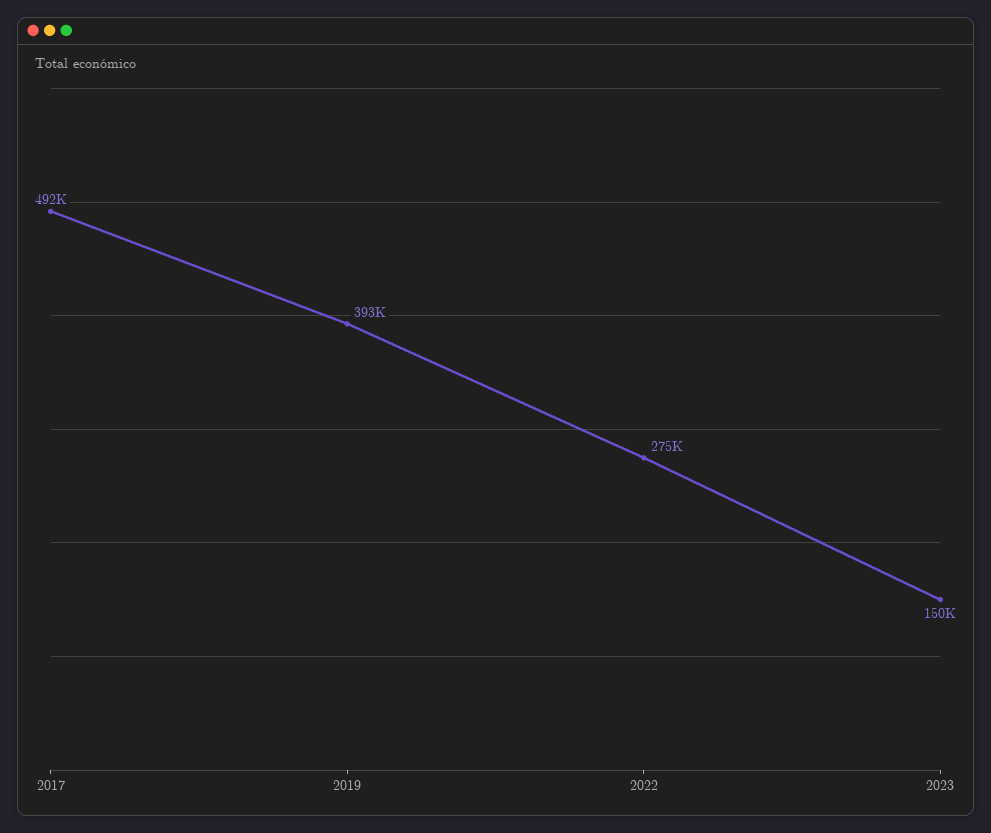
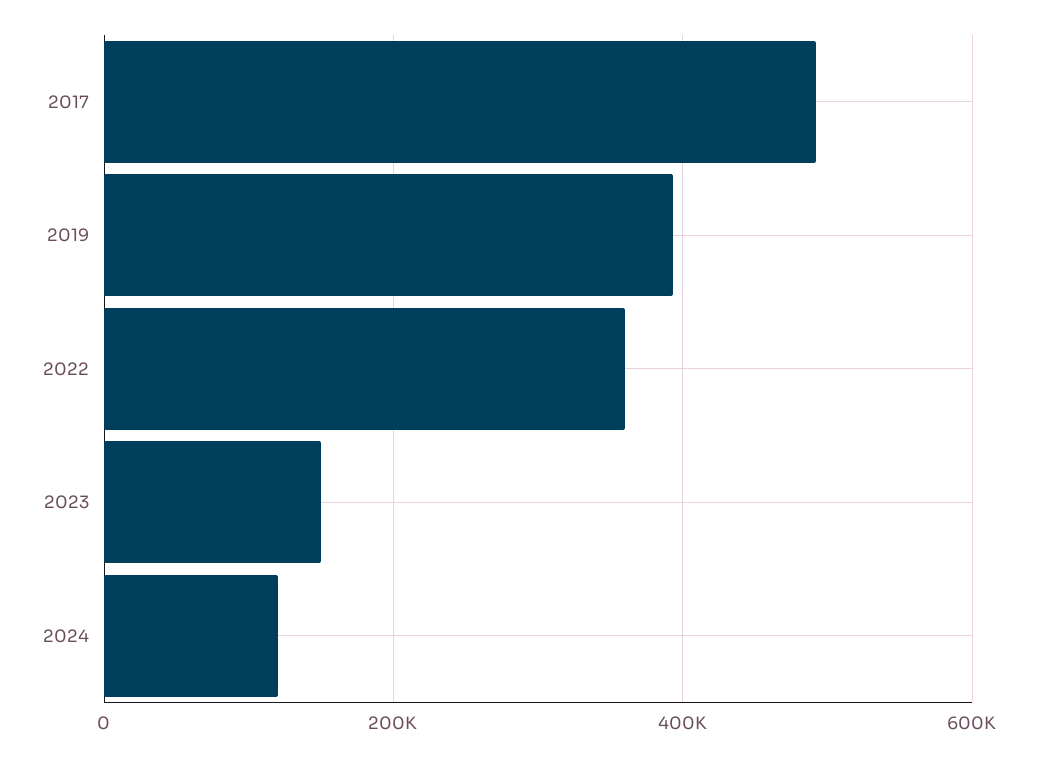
2022: 275000 -> 360000
2024: none -> 120000

